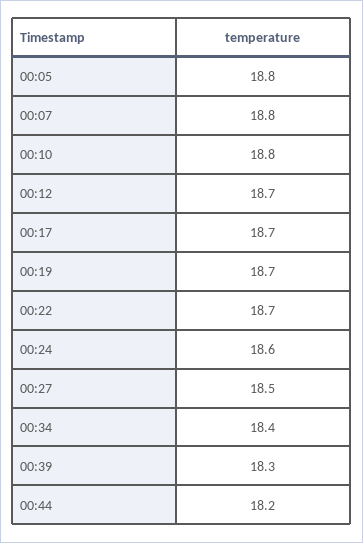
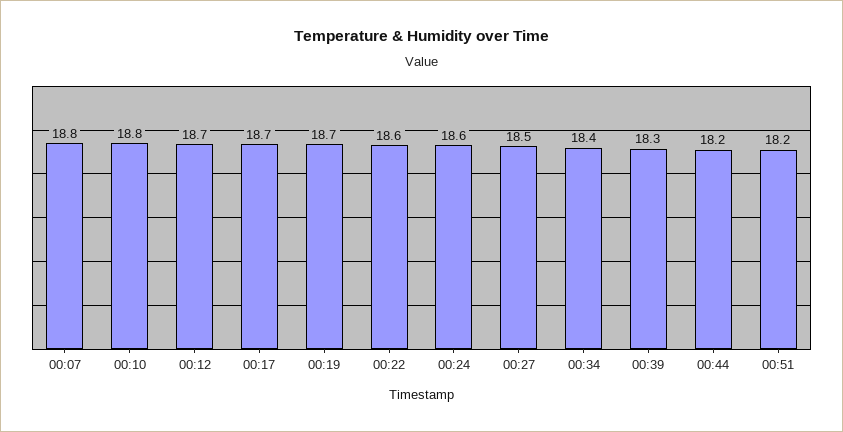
00:05: 18.8 -> none
00:22: 18.7 -> 18.6
00:51: none -> 18.2

